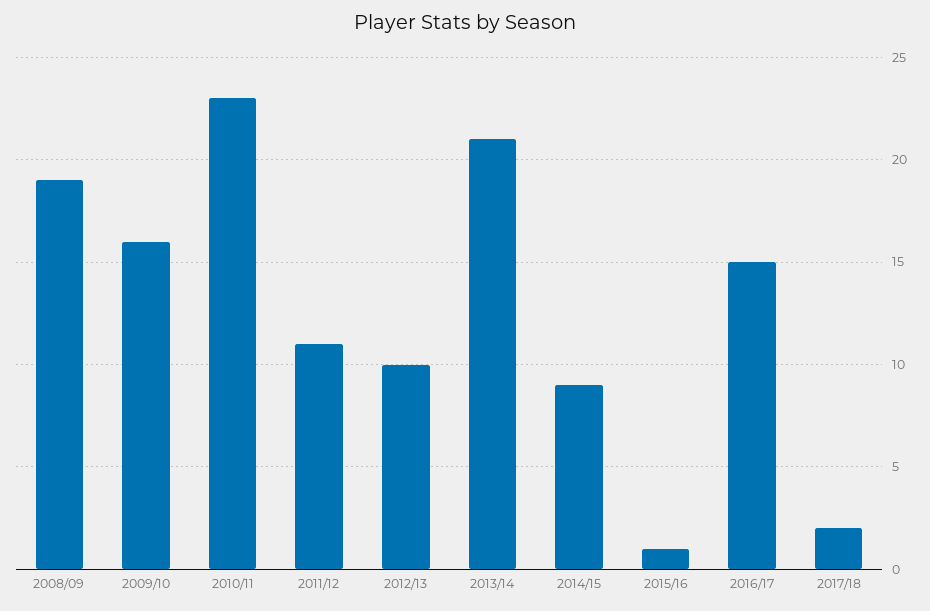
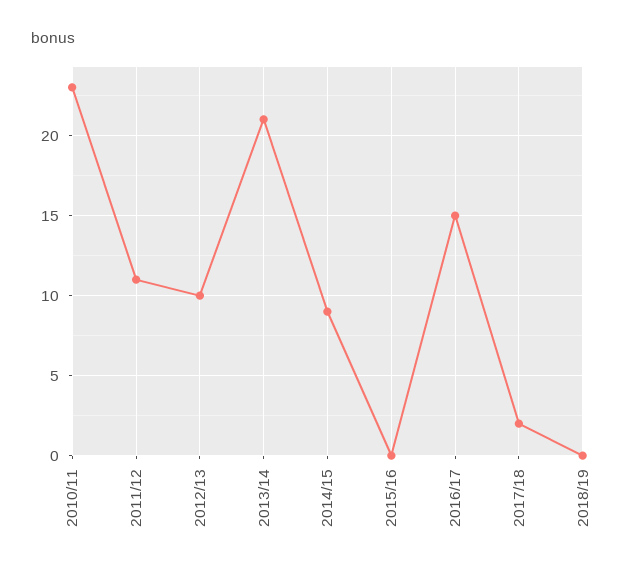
2008/09: 19 -> none
2009/10: 16 -> none
2015/16: 1 -> 0
2018/19: none -> 0

